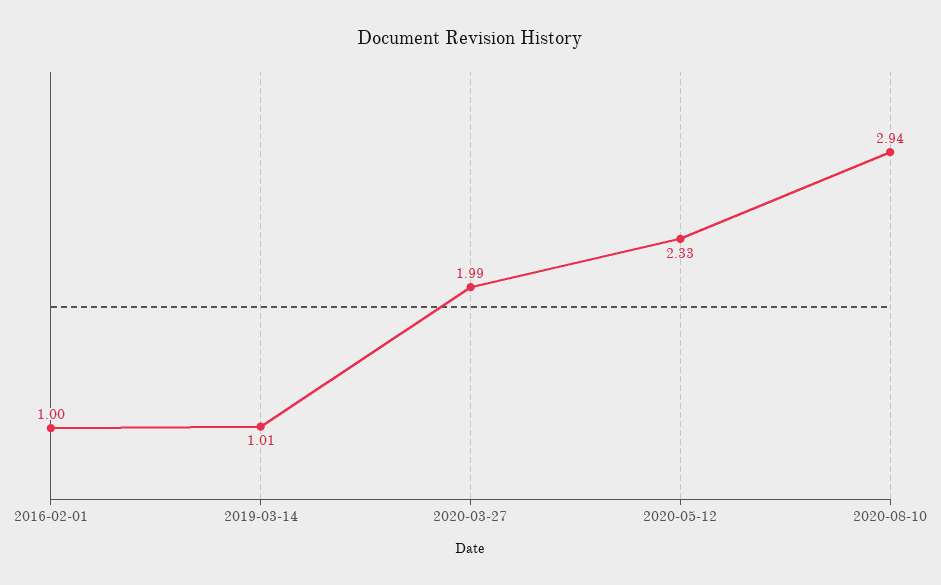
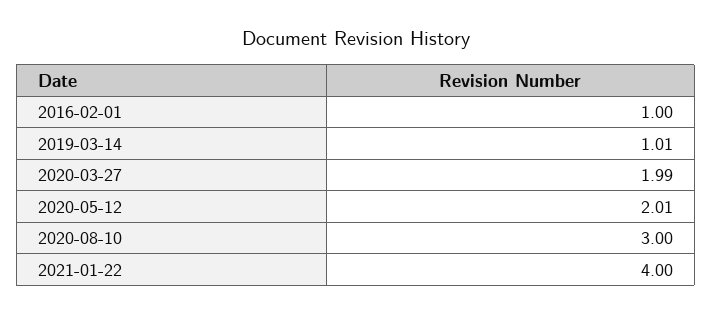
2020-05-12: 2.33 -> 2.01
2020-08-10: 2.94 -> 3
2021-01-22: none -> 4

